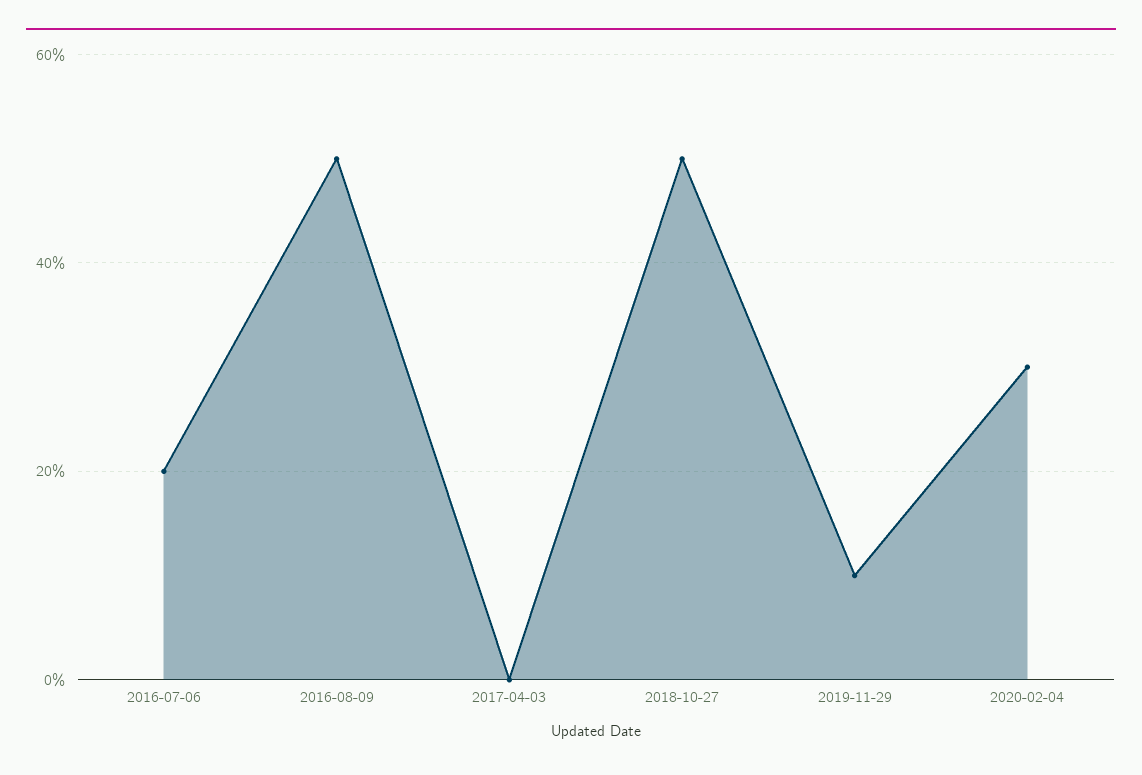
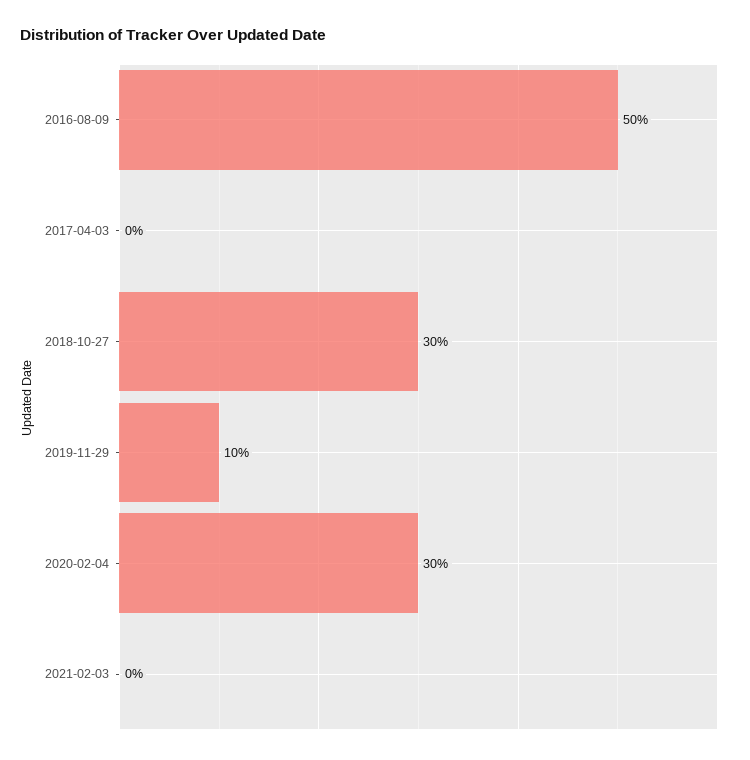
2016-07-06: 20 -> none
2018-10-27: 50 -> 30
2021-02-03: none -> 0

